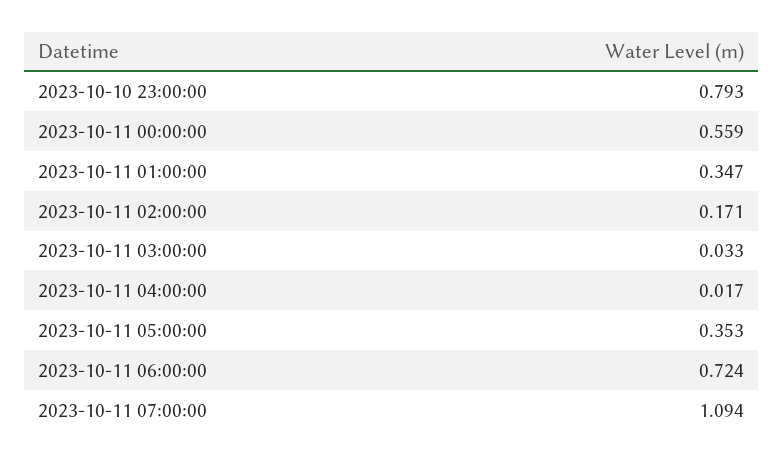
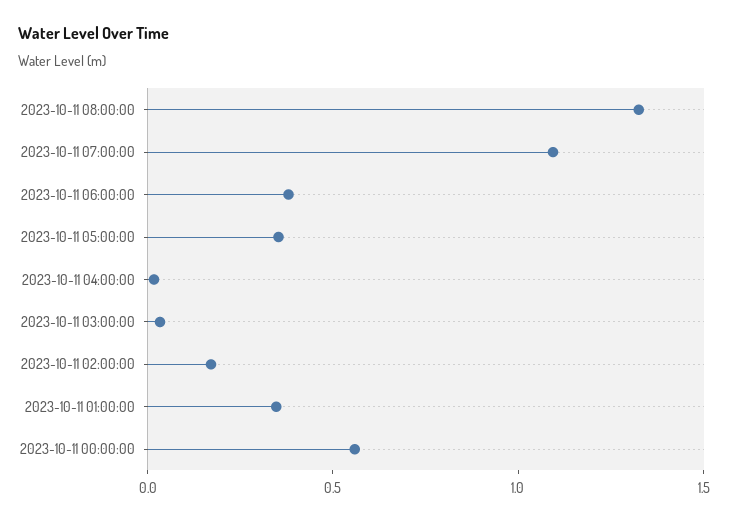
2023-10-10 23:00:00: 0.793 -> none
2023-10-11 06:00:00: 0.724 -> 0.4
2023-10-11 08:00:00: none -> 1.3

